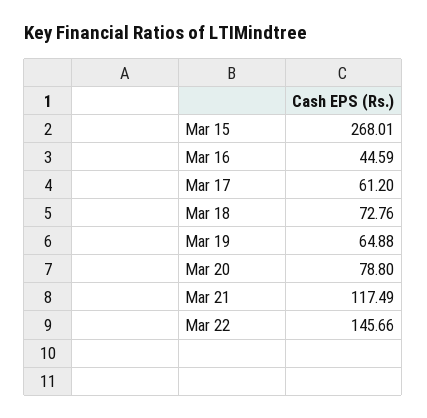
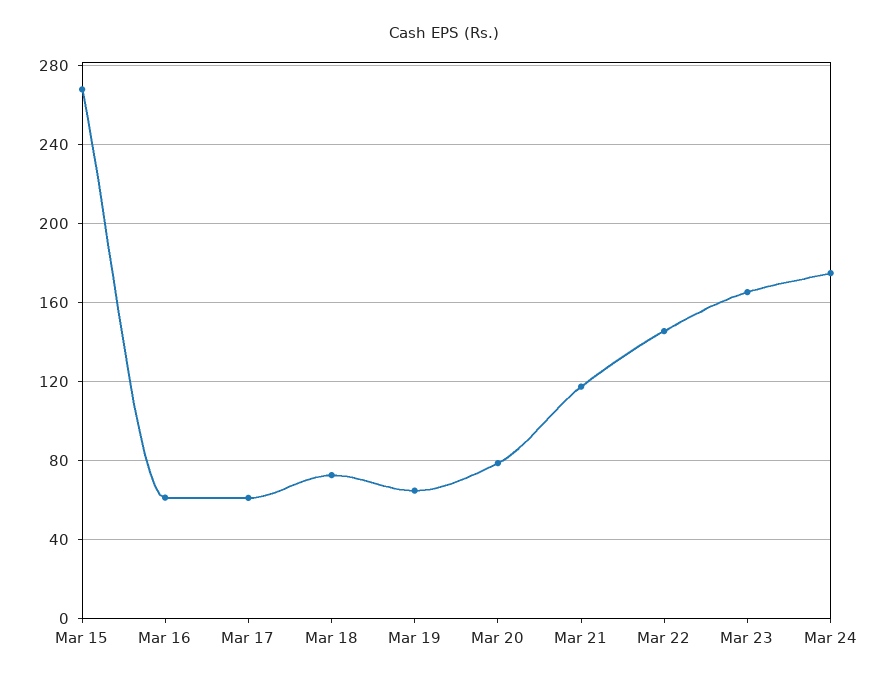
Mar 16: 44.59 -> 60
Mar 23: none -> 165
Mar 24: none -> 175

